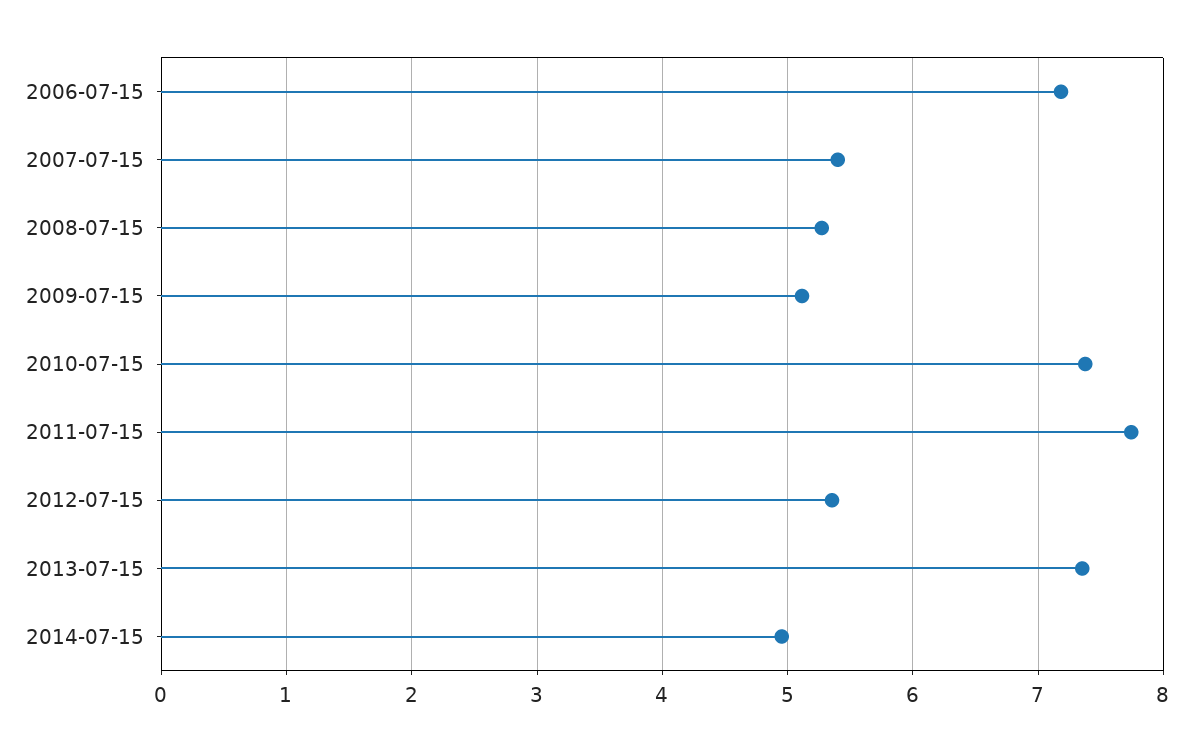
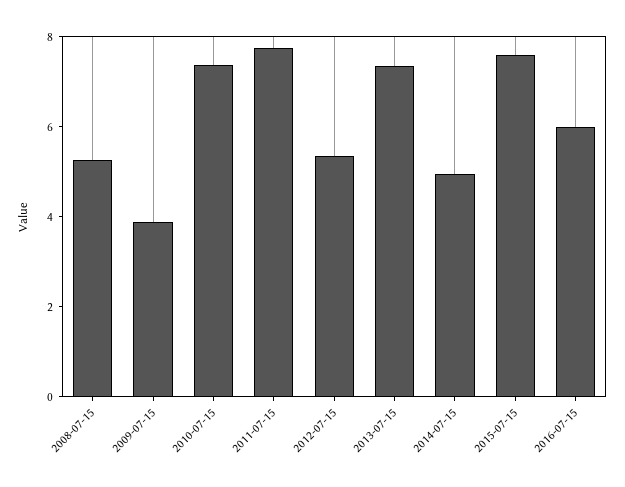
2006-07-15: 7.2 -> none
2007-07-15: 5.4 -> none
2009-07-15: 5.1 -> 4
2015-07-15: none -> 7.5
2016-07-15: none -> 6

